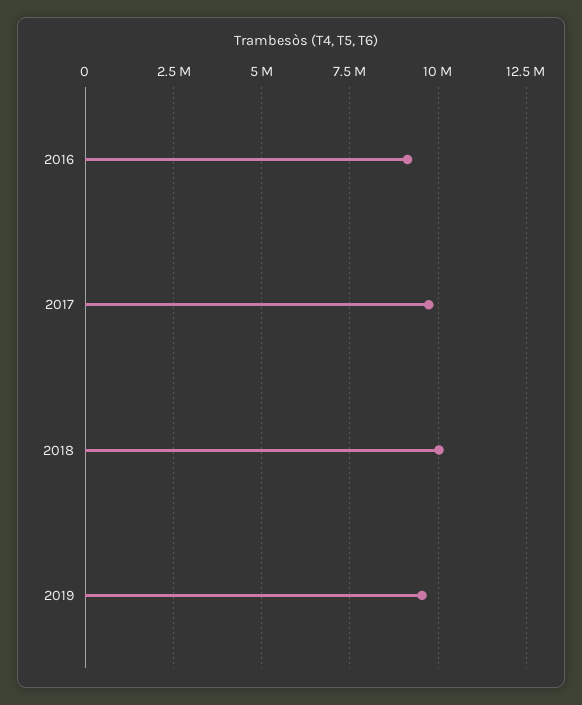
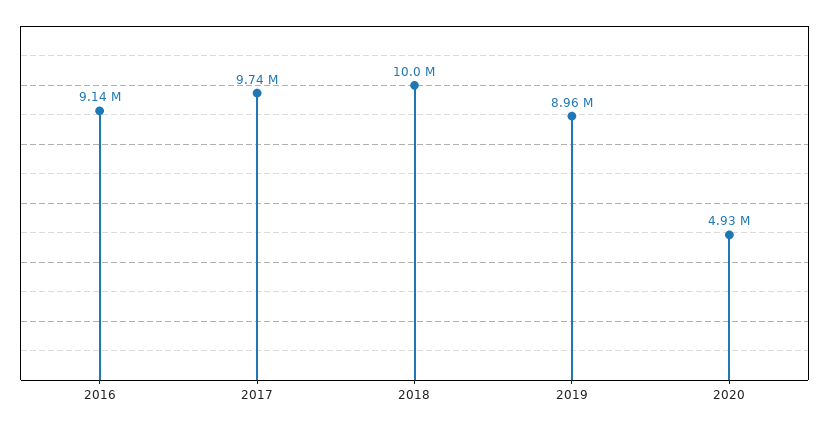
2019: 9500000 -> 8960000
2020: none -> 4930000

